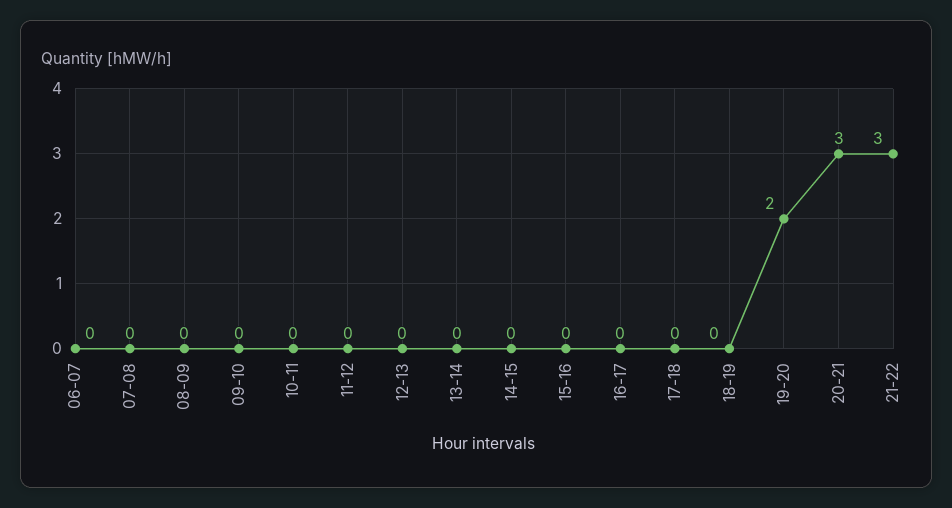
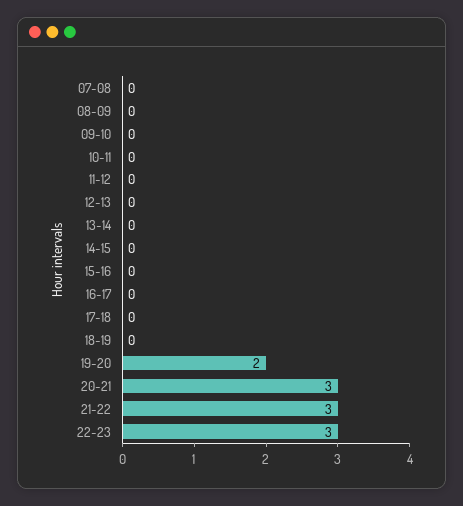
06-07: 0 -> none
22-23: none -> 3

